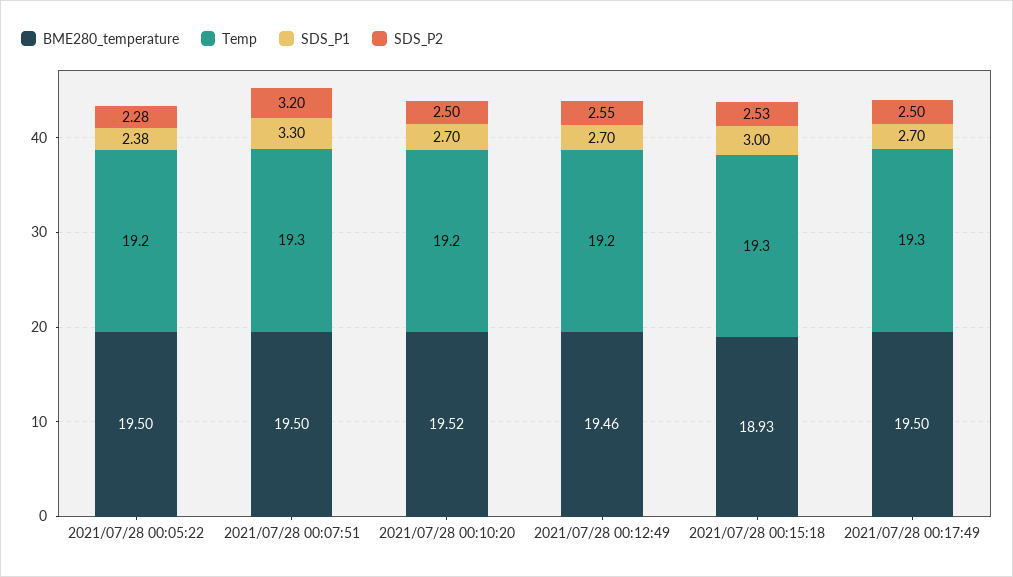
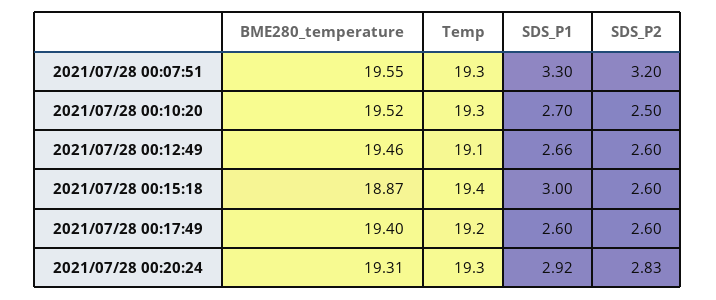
BME280_temperature, 2021/07/28 00:05:22: 19.5 -> none
Temp, 2021/07/28 00:05:22: 19.2 -> none
SDS_P1, 2021/07/28 00:05:22: 2.38 -> none
SDS_P2, 2021/07/28 00:05:22: 2.28 -> none
BME280_temperature, 2021/07/28 00:07:51: 19.5 -> 19.55
Temp, 2021/07/28 00:10:20: 19.2 -> 19.3
Temp, 2021/07/28 00:12:49: 19.2 -> 19.1
SDS_P1, 2021/07/28 00:12:49: 2.7 -> 2.66
SDS_P2, 2021/07/28 00:12:49: 2.55 -> 2.6
BME280_temperature, 2021/07/28 00:15:18: 18.93 -> 18.87
Temp, 2021/07/28 00:15:18: 19.3 -> 19.4
SDS_P2, 2021/07/28 00:15:18: 2.53 -> 2.6
BME280_temperature, 2021/07/28 00:17:49: 19.5 -> 19.4
Temp, 2021/07/28 00:17:49: 19.3 -> 19.2
SDS_P1, 2021/07/28 00:17:49: 2.7 -> 2.6
SDS_P2, 2021/07/28 00:17:49: 2.5 -> 2.6
BME280_temperature, 2021/07/28 00:20:24: none -> 19.31
Temp, 2021/07/28 00:20:24: none -> 19.3
SDS_P1, 2021/07/28 00:20:24: none -> 2.92
SDS_P2, 2021/07/28 00:20:24: none -> 2.83

